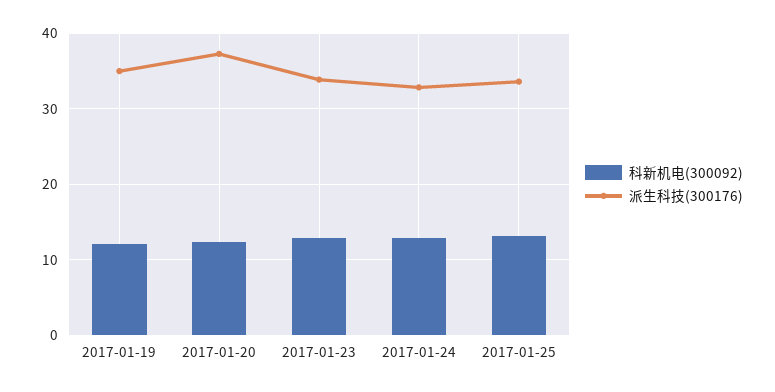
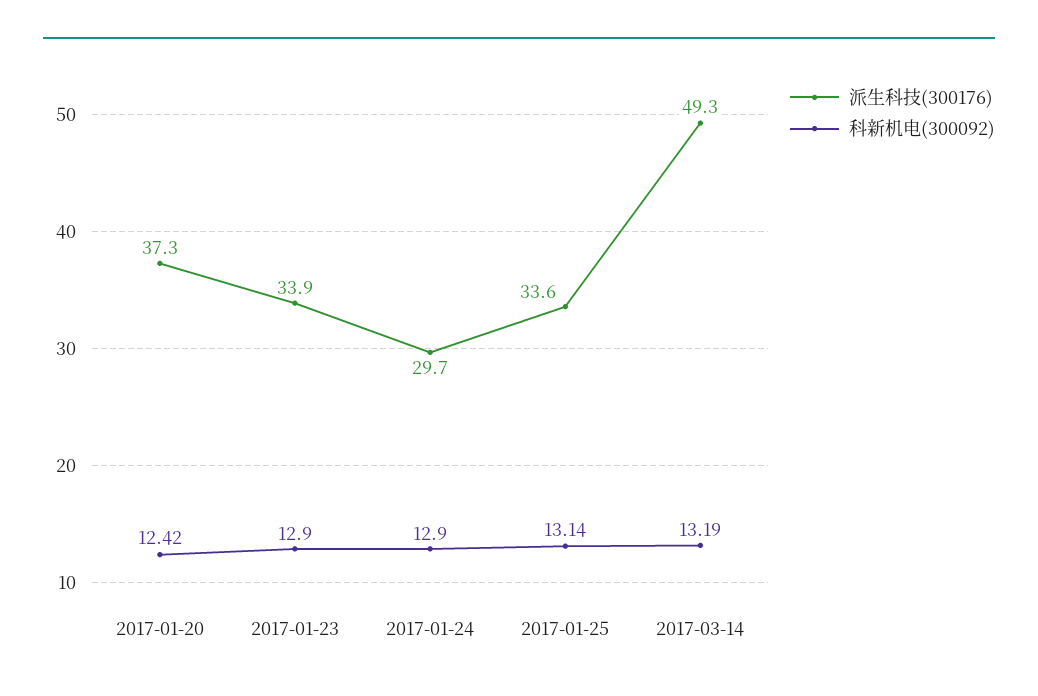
科新机电(300092), 2017-01-19: 12 -> none
派生科技(300176), 2017-01-19: 35 -> none
派生科技(300176), 2017-01-24: 33 -> 29.7
派生科技(300176), 2017-03-14: none -> 49.3
科新机电(300092), 2017-03-14: none -> 13.19

